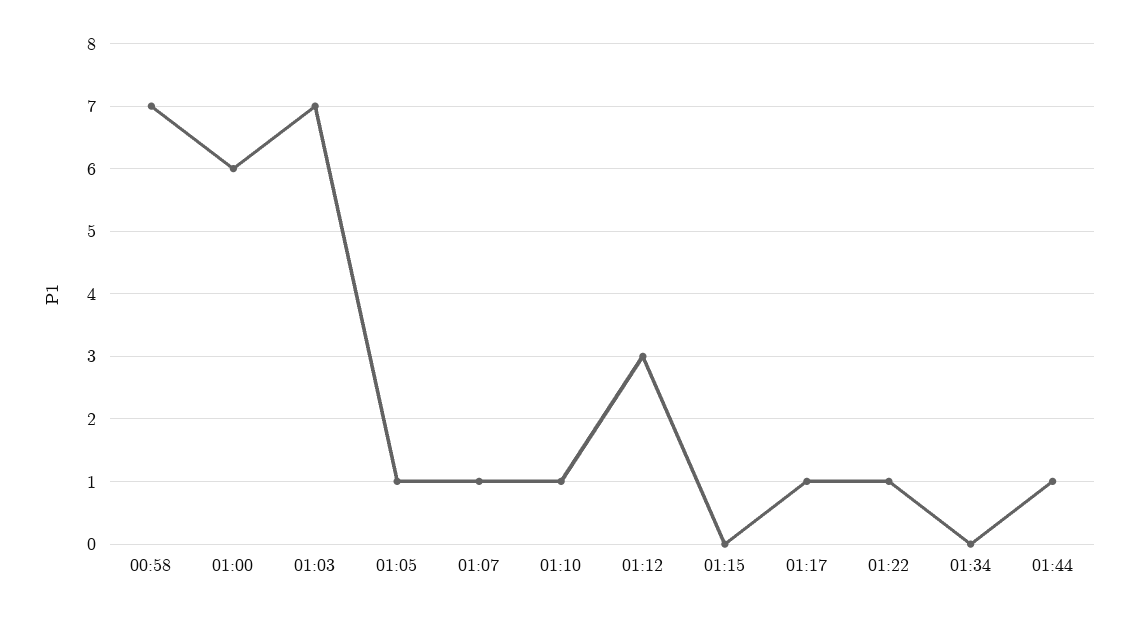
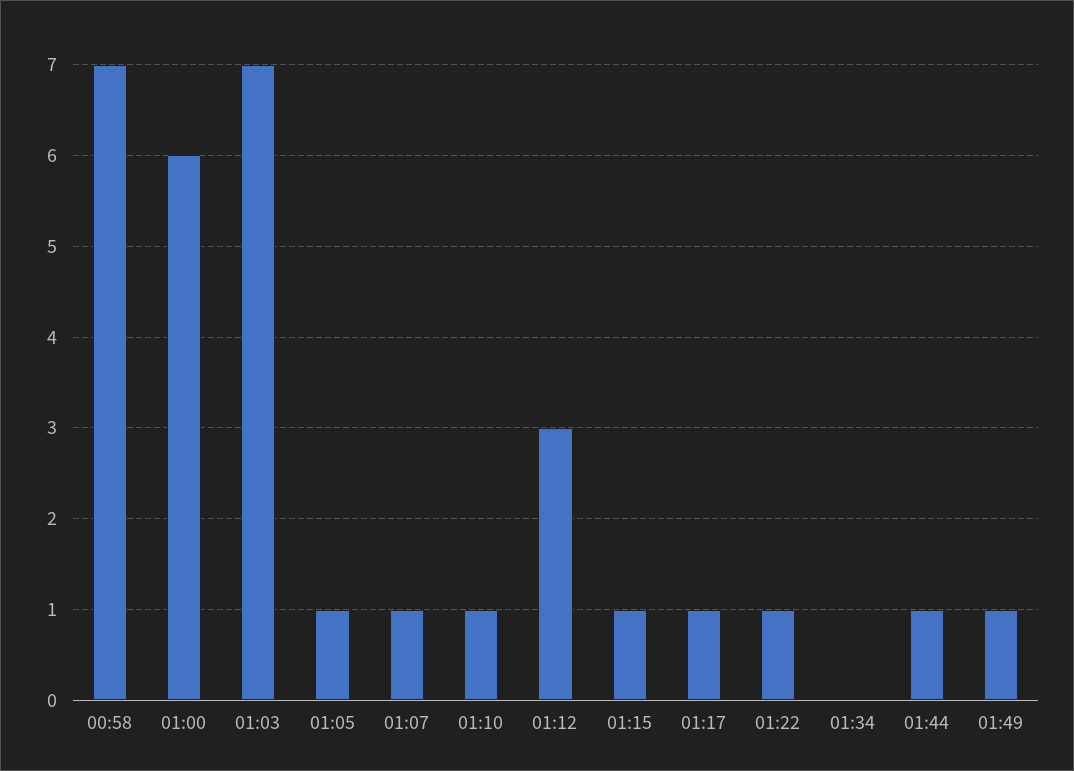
01:15: 0 -> 1
01:49: none -> 1

